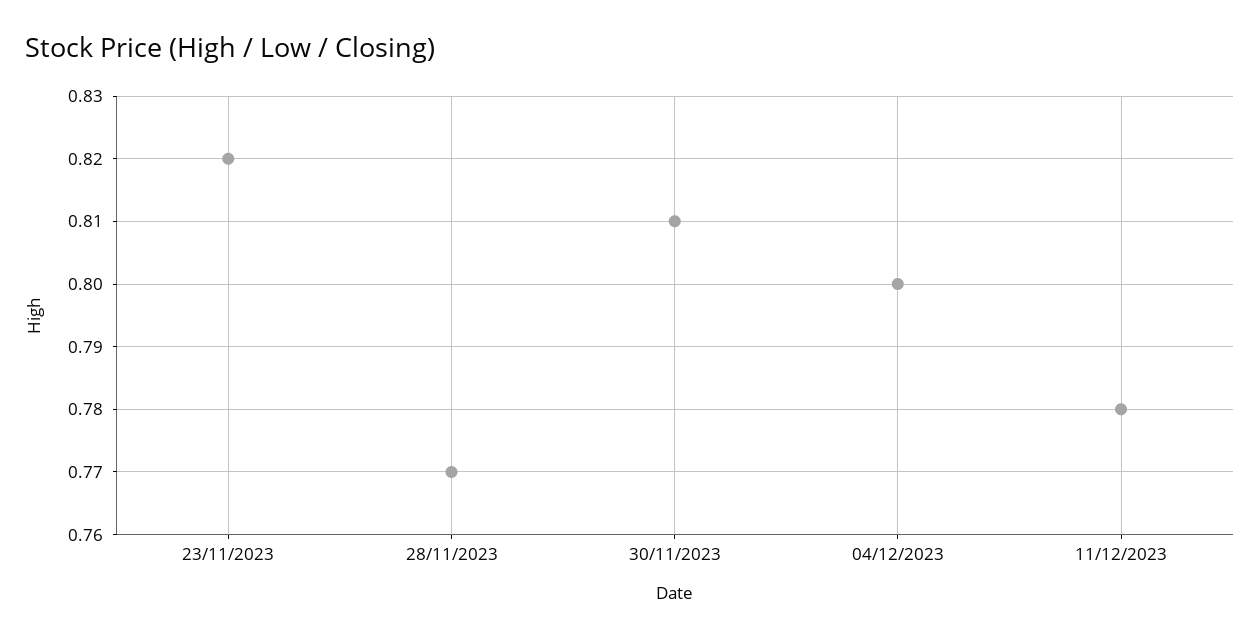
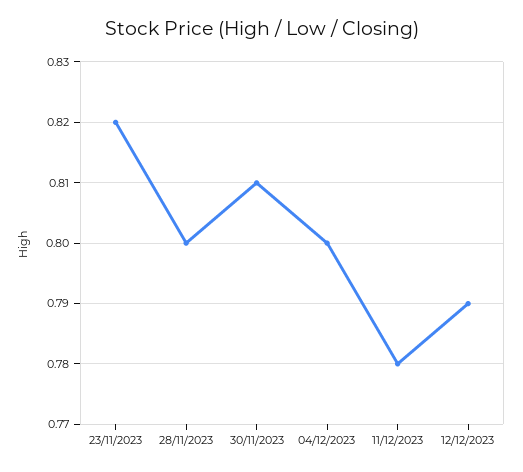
28/11/2023: 0.77 -> 0.8
12/12/2023: none -> 0.79

